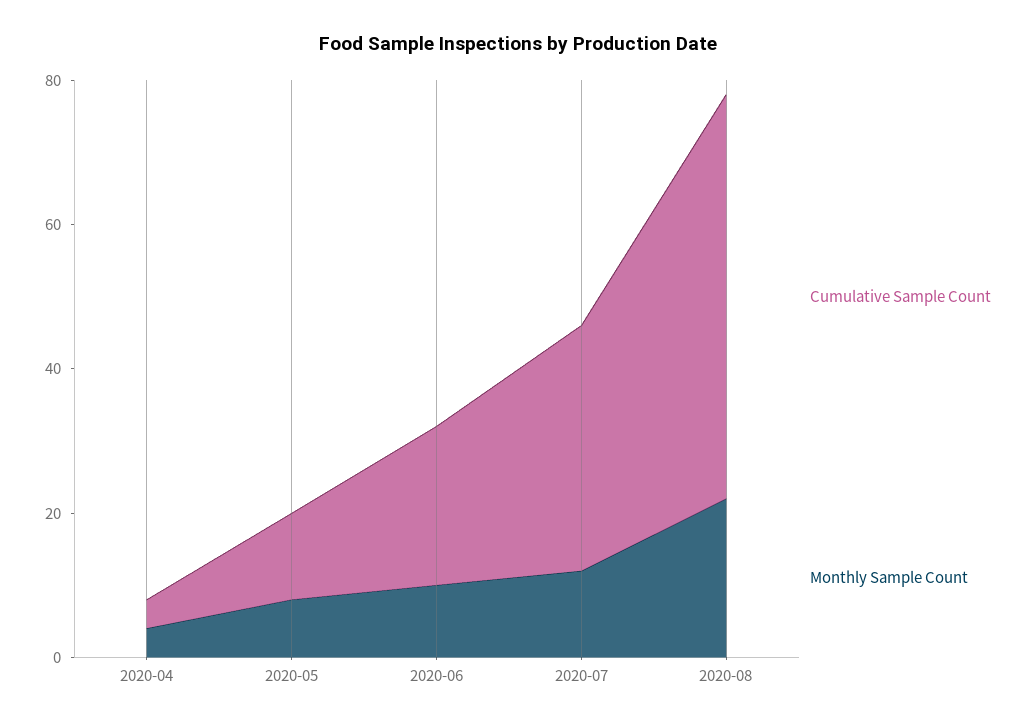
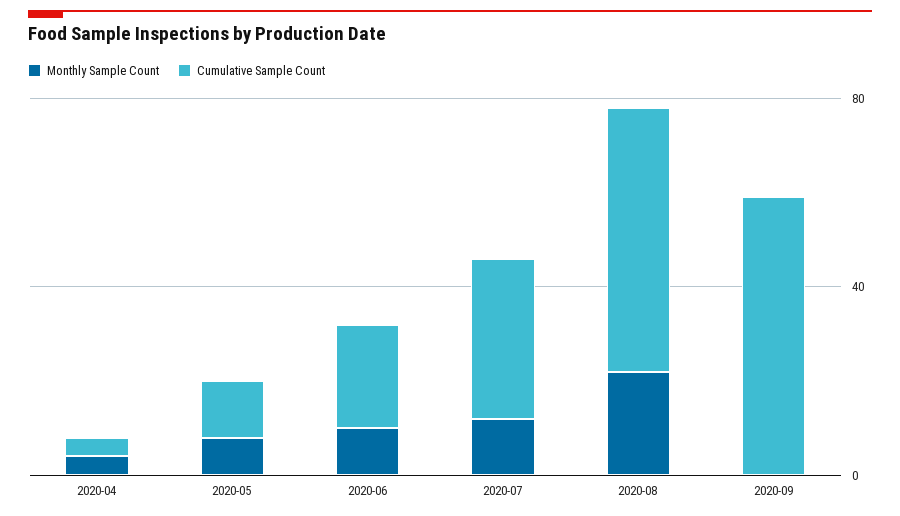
Monthly Sample Count, 2020-09: none -> 0
Cumulative Sample Count, 2020-09: none -> 60

